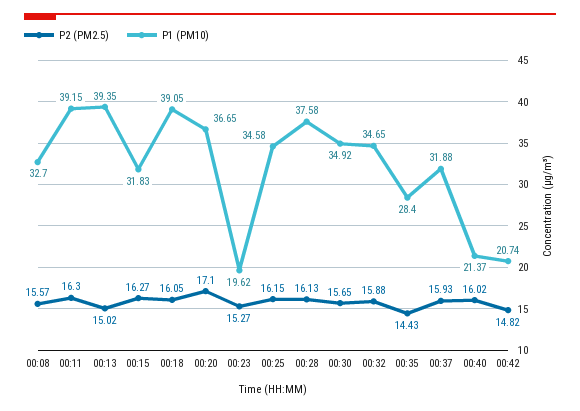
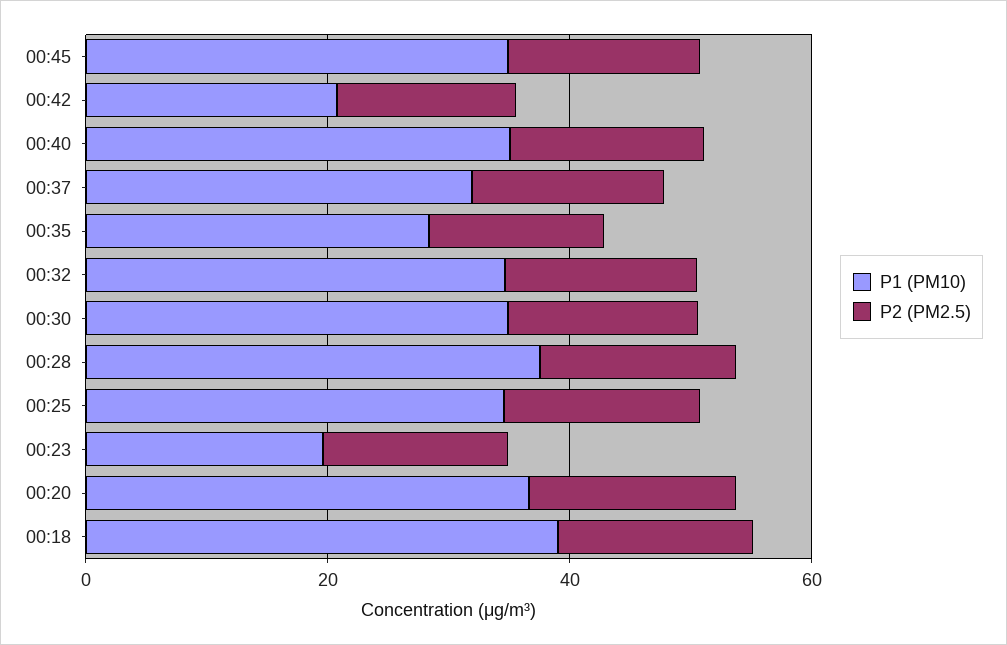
P2 (PM2.5), 00:08: 15.57 -> none
P1 (PM10), 00:08: 32.7 -> none
P2 (PM2.5), 00:11: 16.3 -> none
P1 (PM10), 00:11: 39.15 -> none
P2 (PM2.5), 00:13: 15.02 -> none
P1 (PM10), 00:13: 39.35 -> none
P2 (PM2.5), 00:15: 16.27 -> none
P1 (PM10), 00:15: 31.83 -> none
P1 (PM10), 00:40: 21.37 -> 35
P1 (PM10), 00:45: none -> 35
P2 (PM2.5), 00:45: none -> 15

